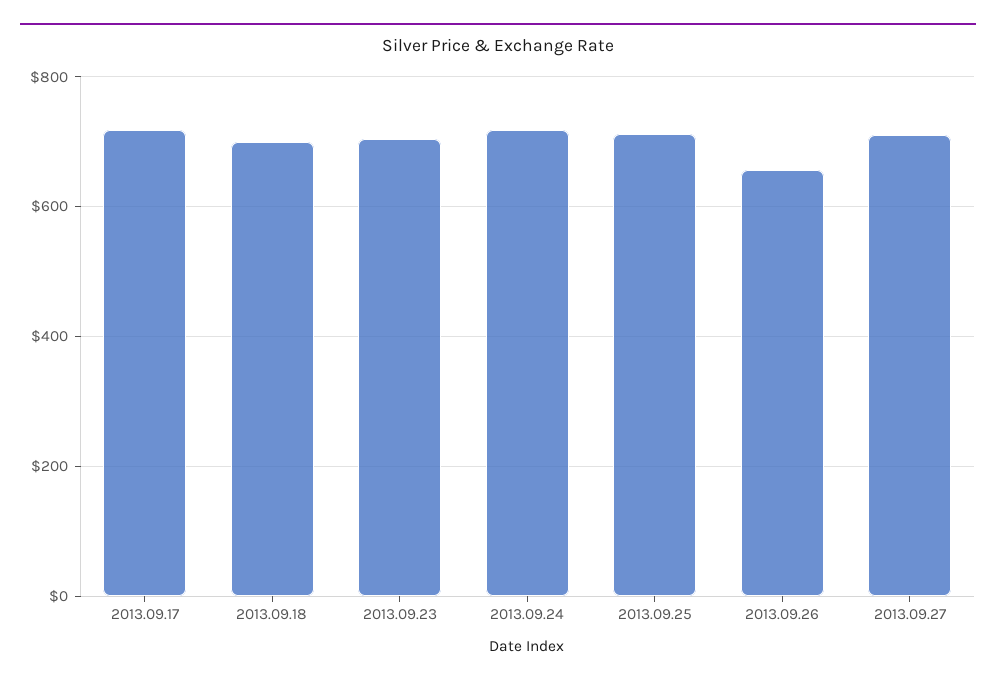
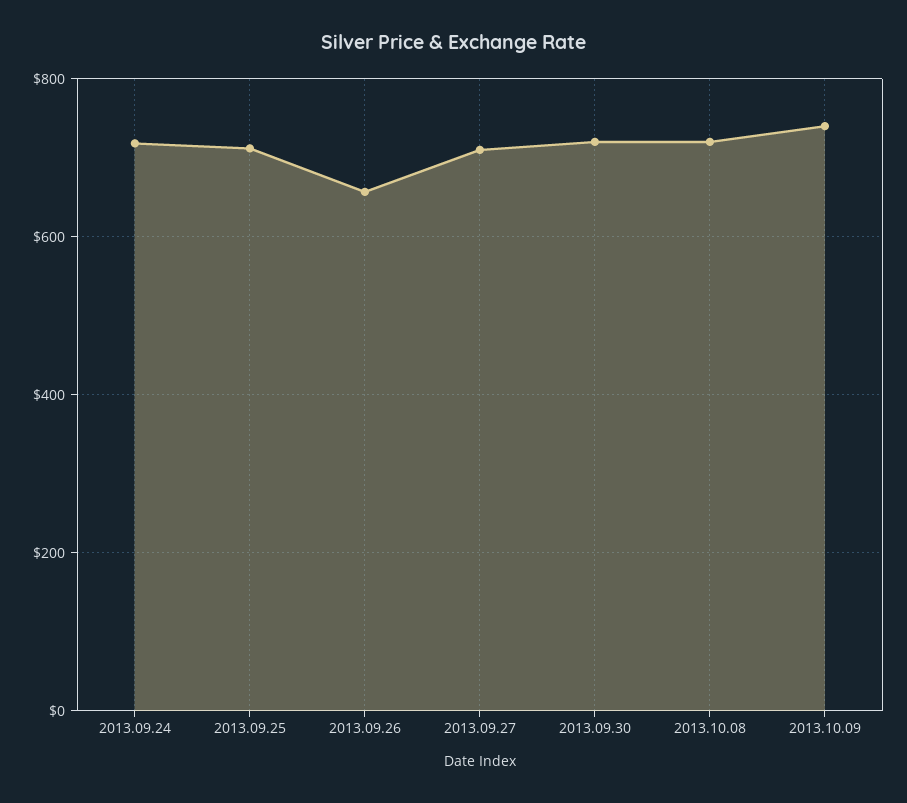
2013.09.17: 720 -> none
2013.09.18: 700 -> none
2013.09.23: 700 -> none
2013.09.30: none -> 720
2013.10.08: none -> 720
2013.10.09: none -> 740

